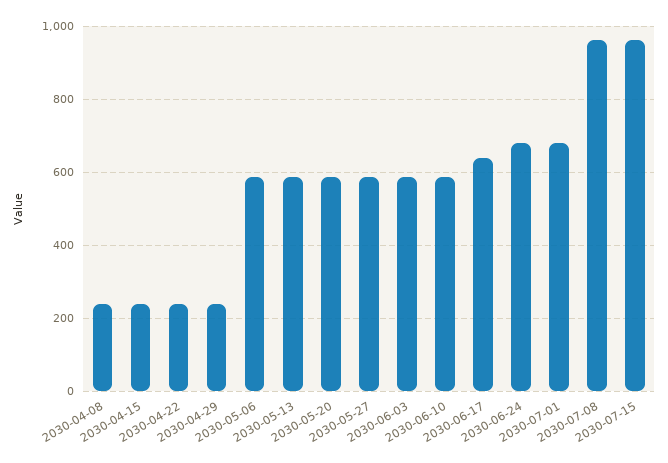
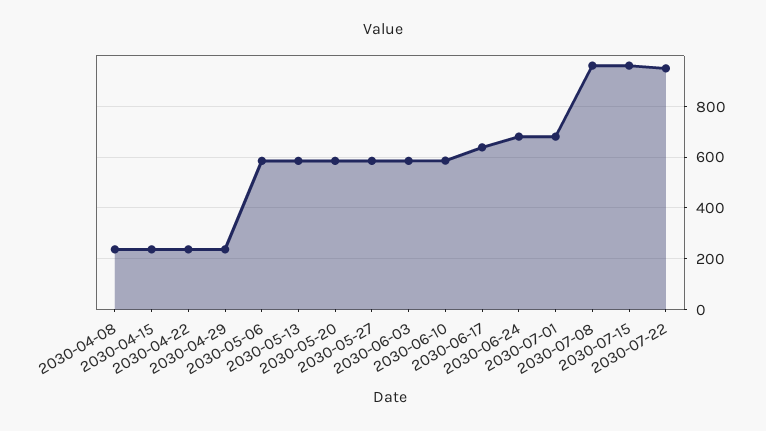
2030-07-22: none -> 950

